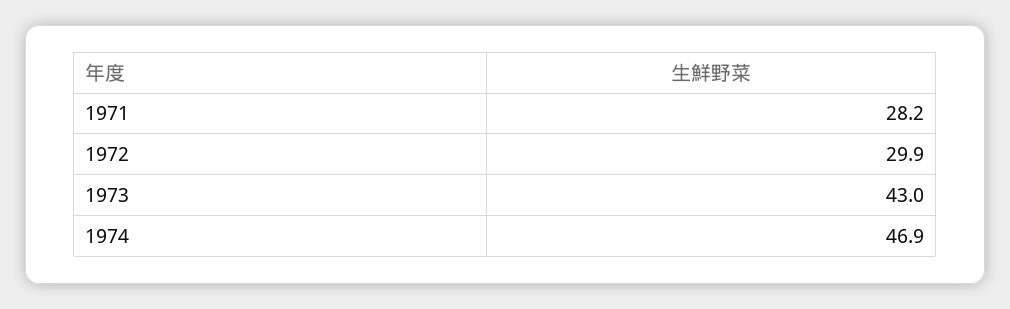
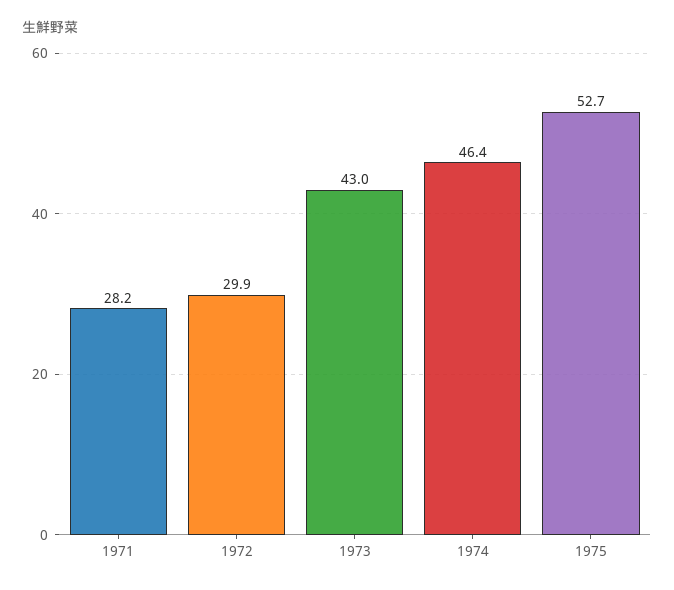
1974: 46.9 -> 46.4
1975: none -> 52.7

